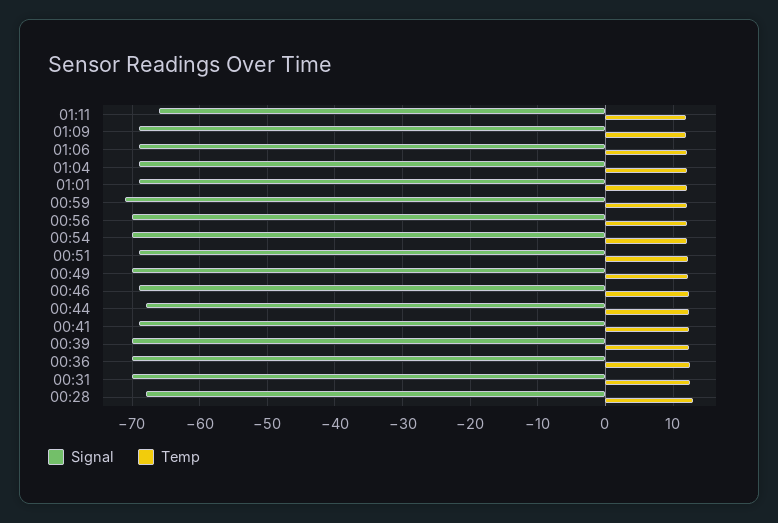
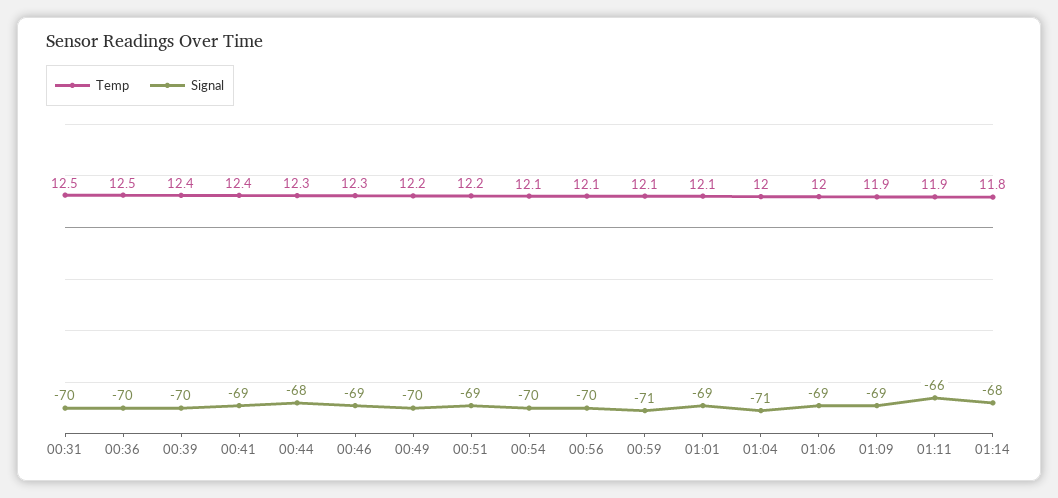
Signal, 01:04: -69 -> -71
Signal, 00:28: -68 -> none
Temp, 00:28: 13 -> none
Temp, 01:14: none -> 11.8
Signal, 01:14: none -> -68

